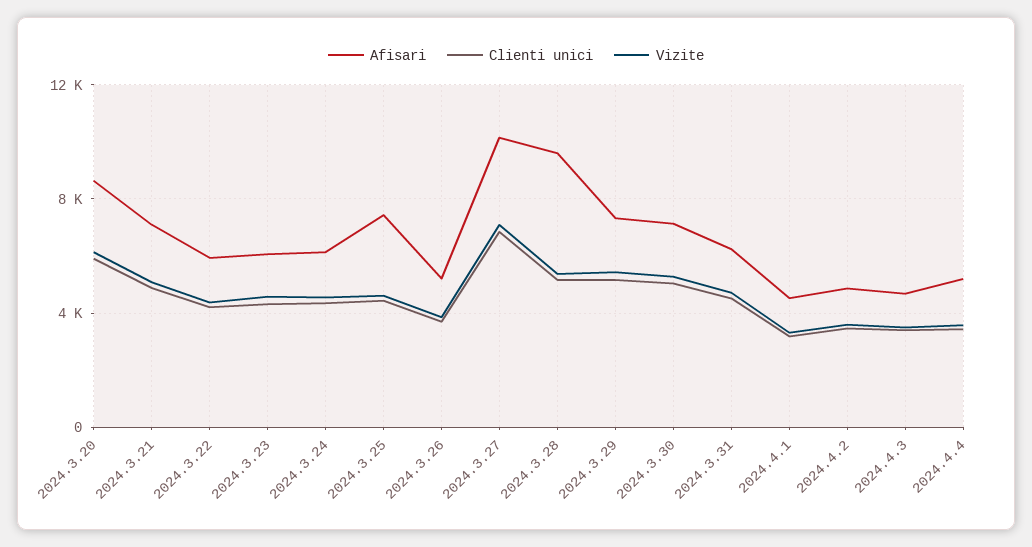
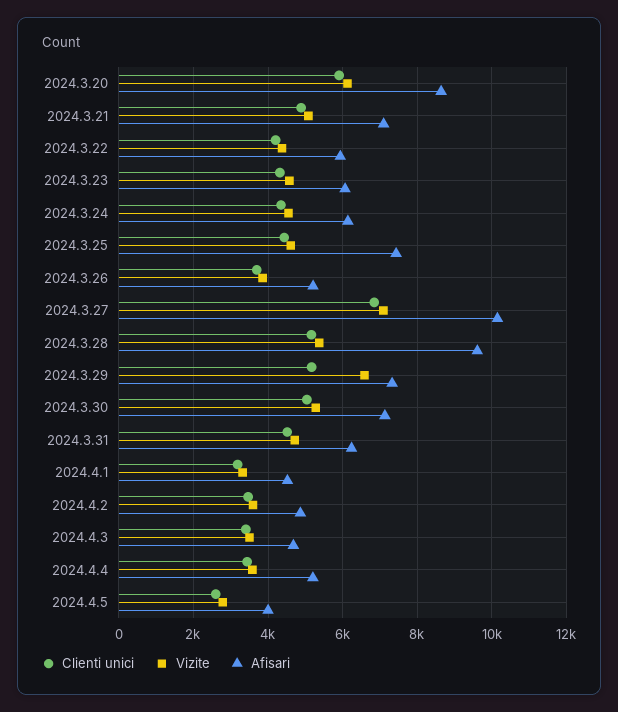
Vizite, 2024.3.29: 5500 -> 6600
Clienti unici, 2024.4.5: none -> 2600
Vizite, 2024.4.5: none -> 2800
Afisari, 2024.4.5: none -> 4000

